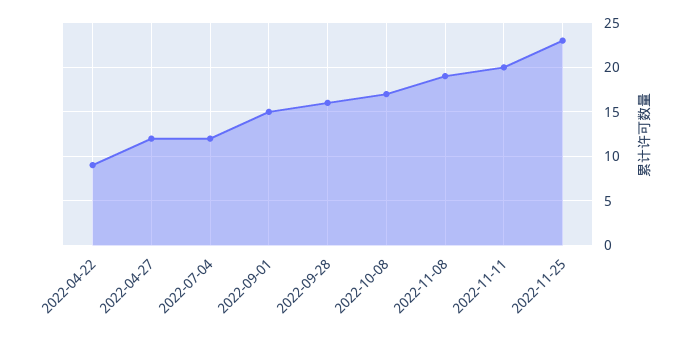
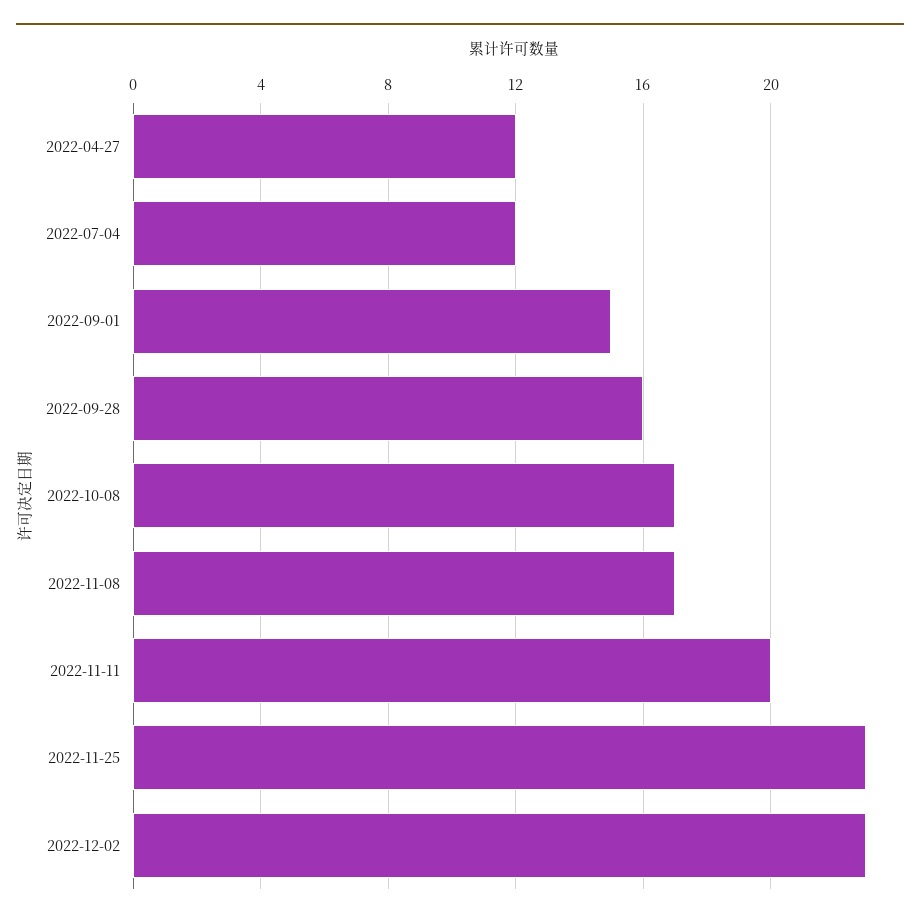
2022-04-22: 9 -> none
2022-11-08: 19 -> 17
2022-12-02: none -> 23

